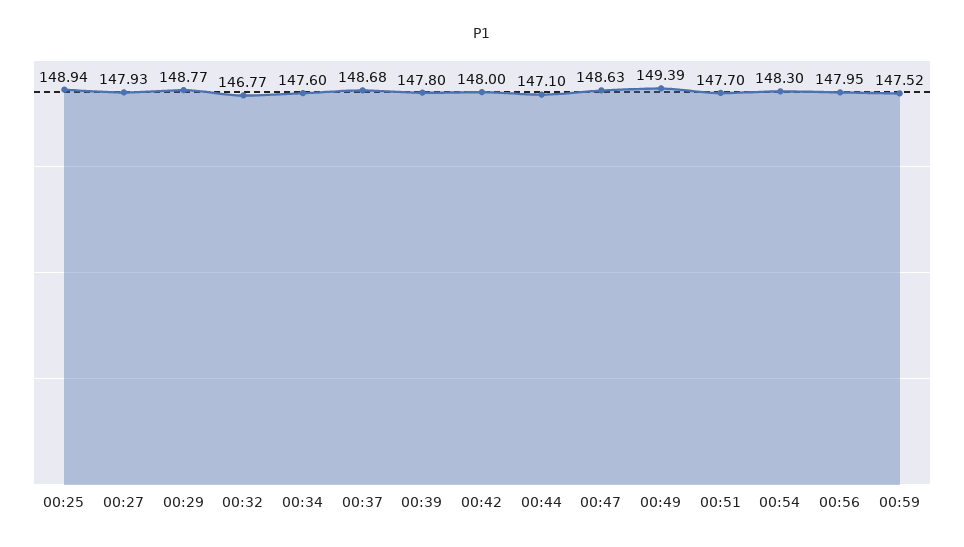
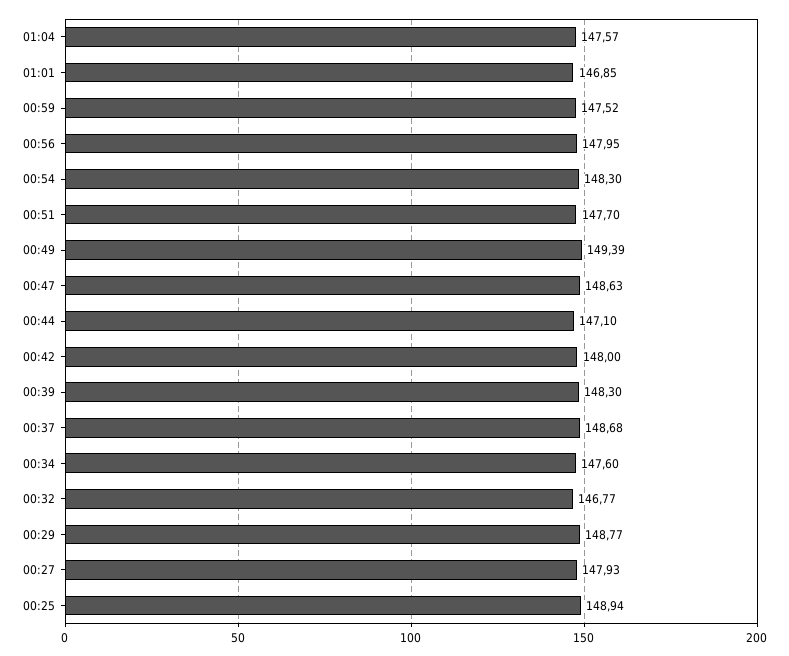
00:39: 147.8 -> 148.3
01:04: none -> 147.57
01:01: none -> 146.85

